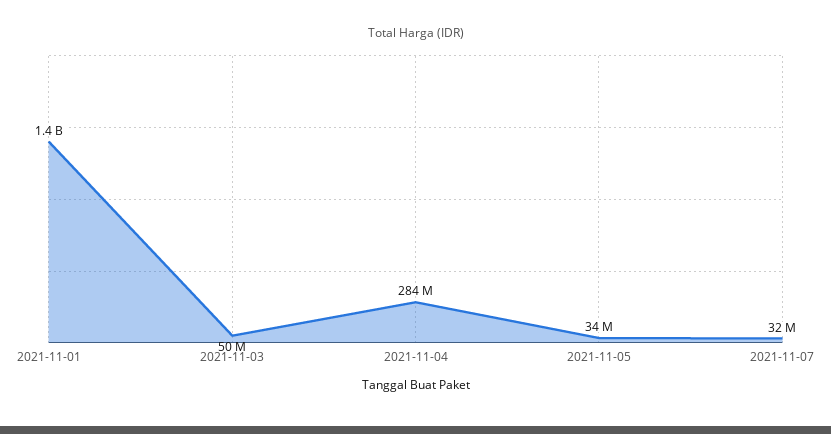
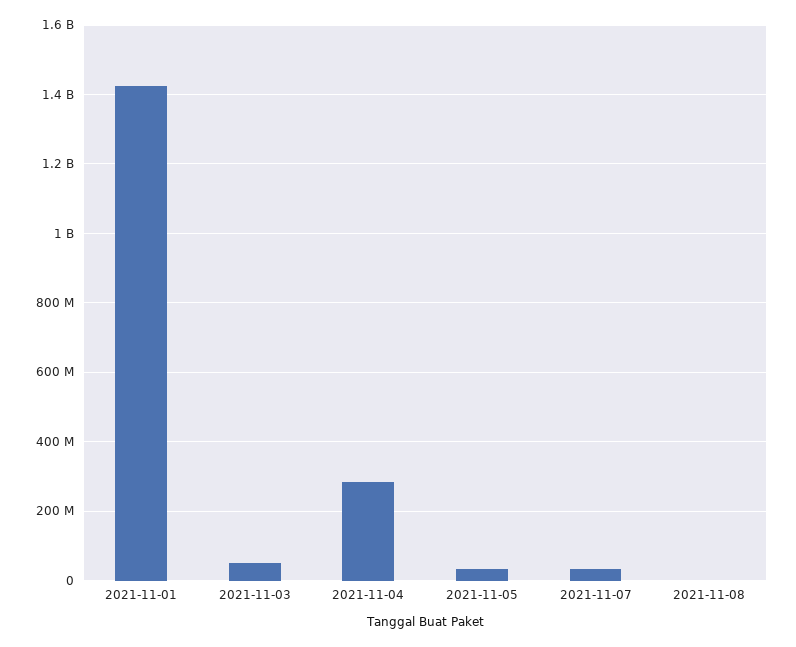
2021-11-08: none -> 0

